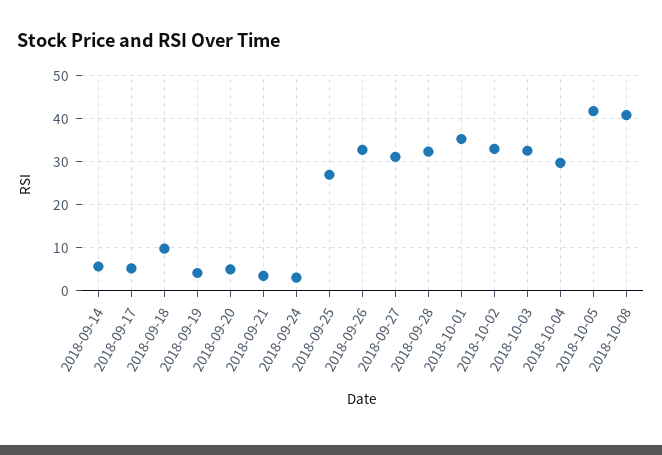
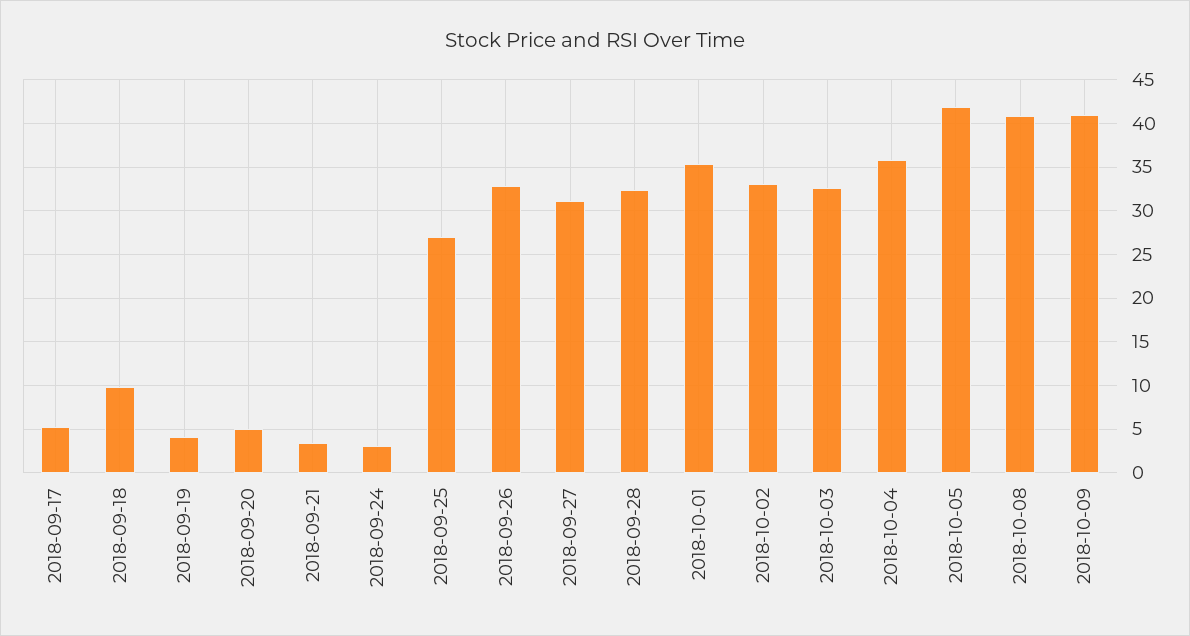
2018-09-14: 6 -> none
2018-10-04: 30 -> 36
2018-10-09: none -> 41

